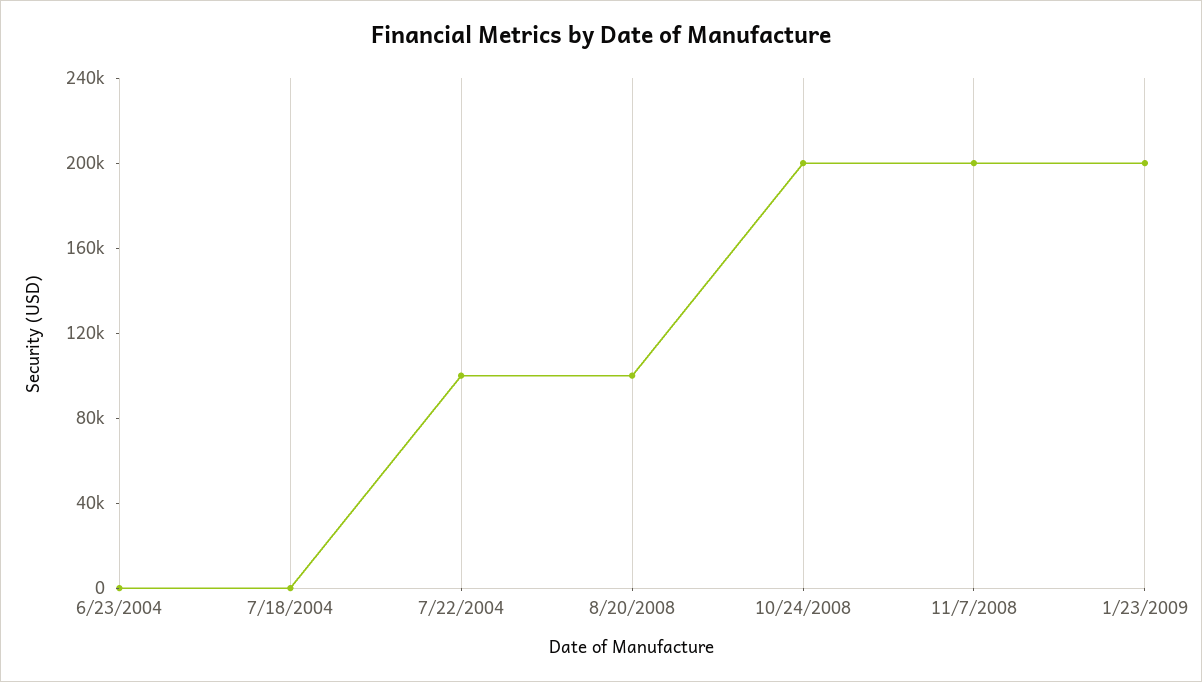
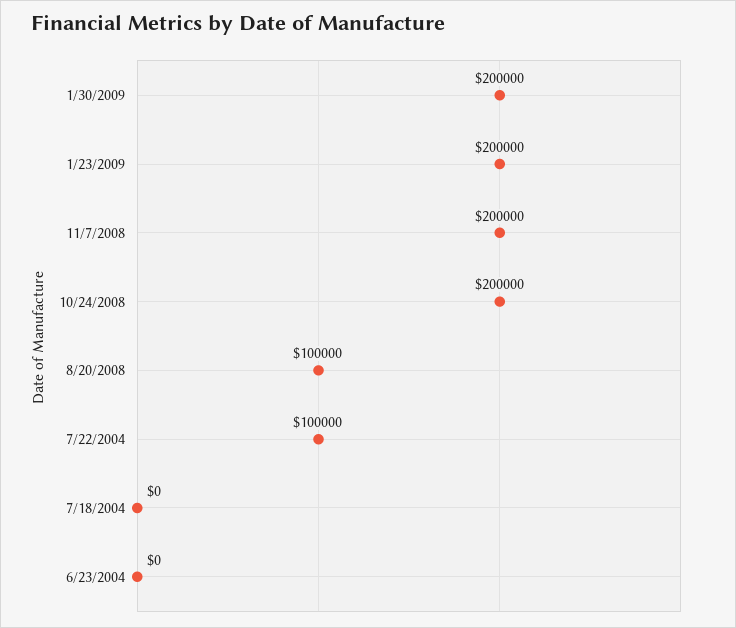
1/30/2009: none -> 200000

